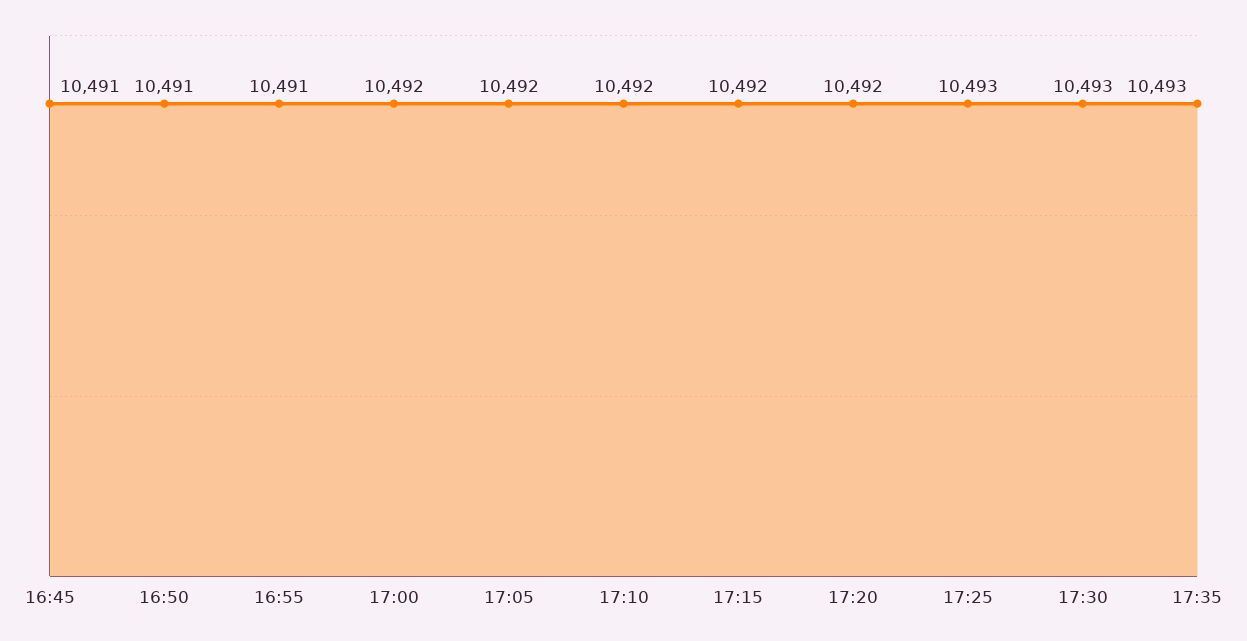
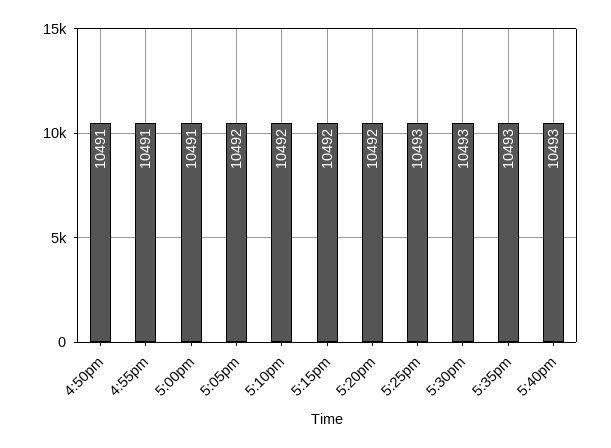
16:45: 10491 -> none
17:00: 10492 -> 10491
5:40pm: none -> 10493

